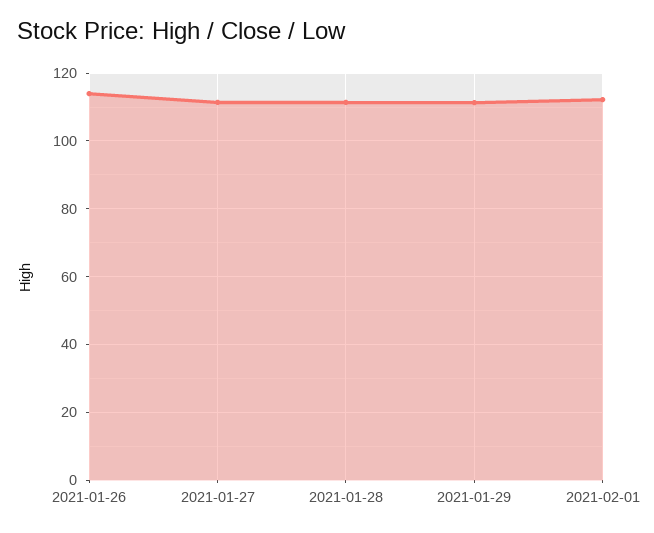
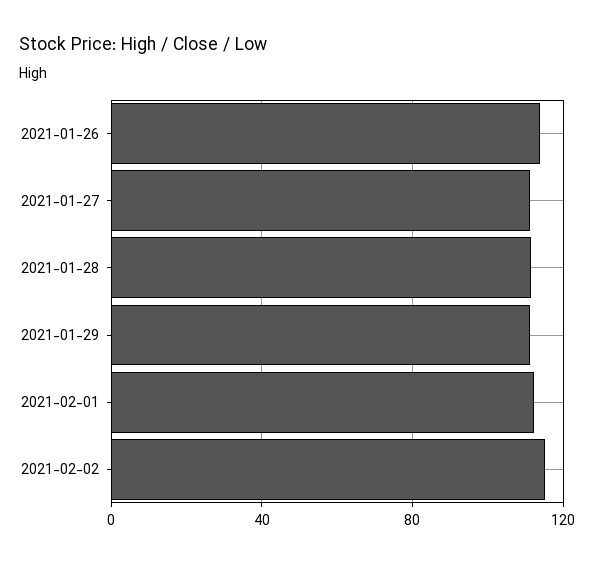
2021-02-02: none -> 115

